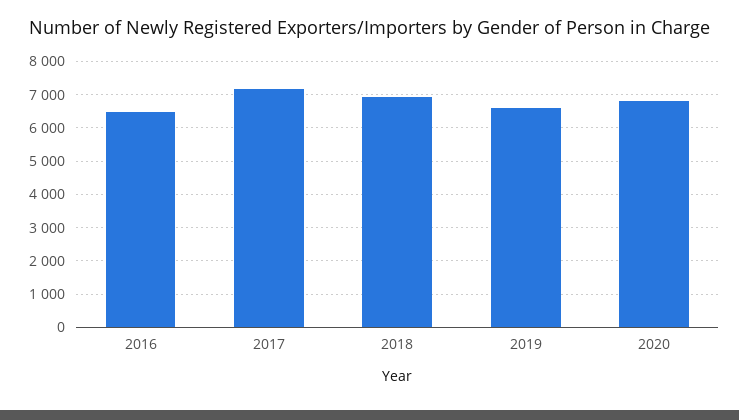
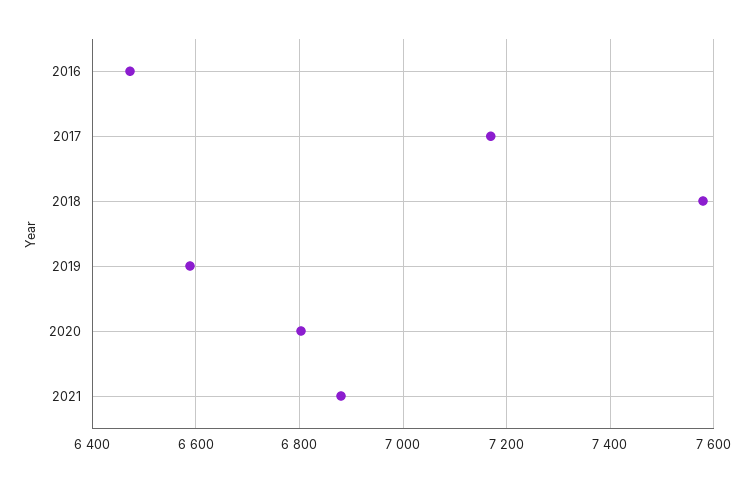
2018: 7000 -> 7580
2021: none -> 6880

